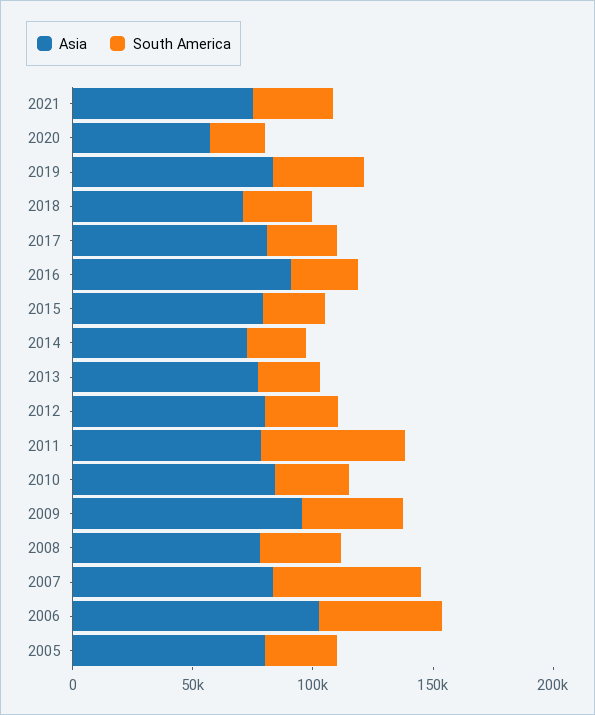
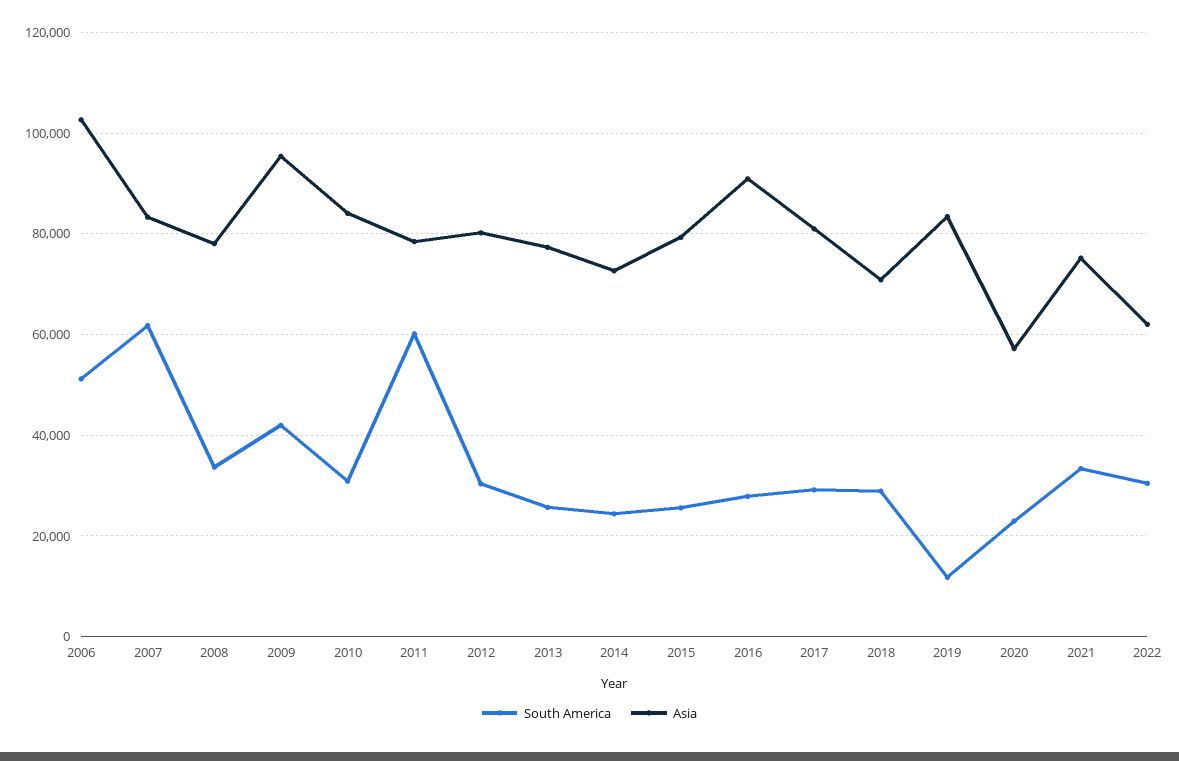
South America, 2019: 40000 -> 12000
Asia, 2005: 80000 -> none
South America, 2005: 30000 -> none
South America, 2022: none -> 30000
Asia, 2022: none -> 62000

